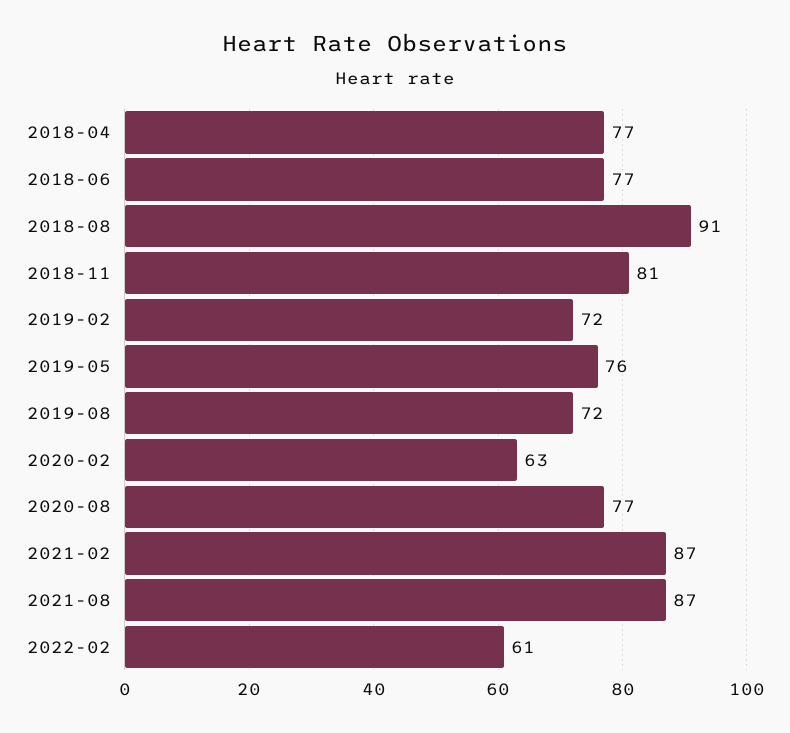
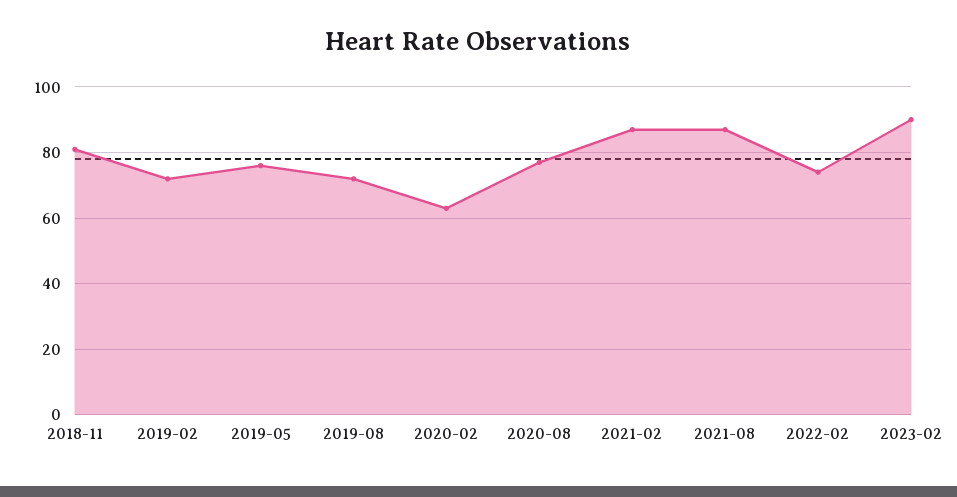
2018-04: 77 -> none
2018-06: 77 -> none
2018-08: 91 -> none
2022-02: 61 -> 75
2023-02: none -> 90

